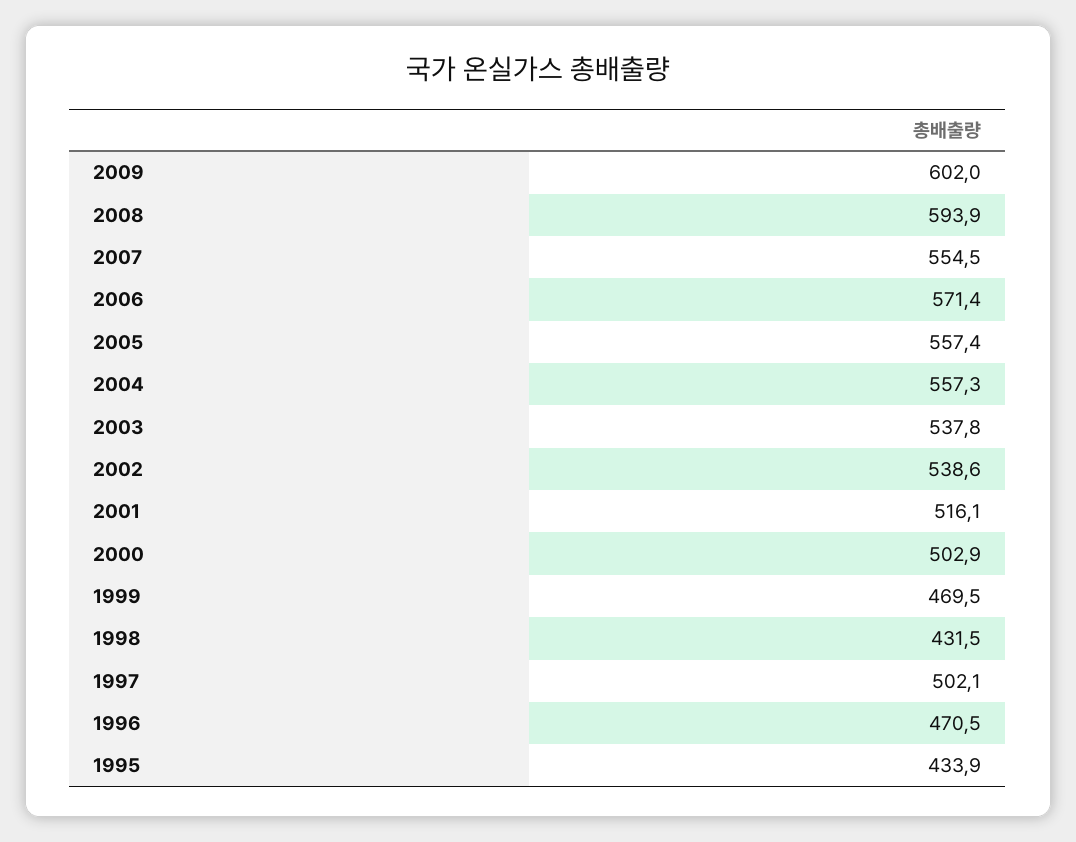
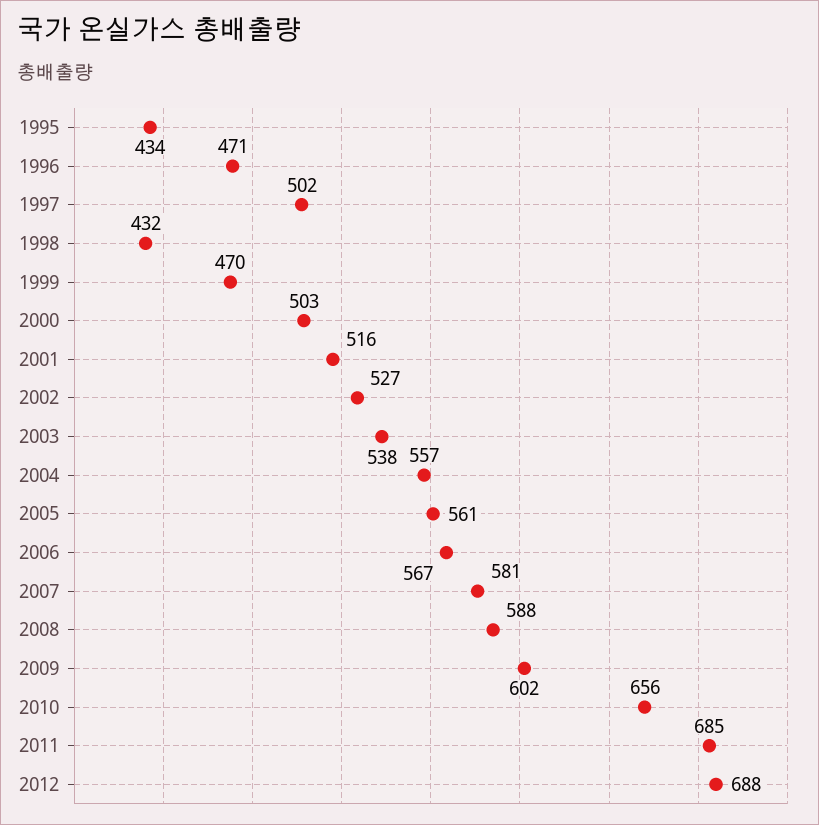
2008: 593.9 -> 588
2007: 554.5 -> 581
2006: 571.4 -> 567
2005: 557.4 -> 561
2002: 538.6 -> 527
2010: none -> 656
2011: none -> 685
2012: none -> 688

